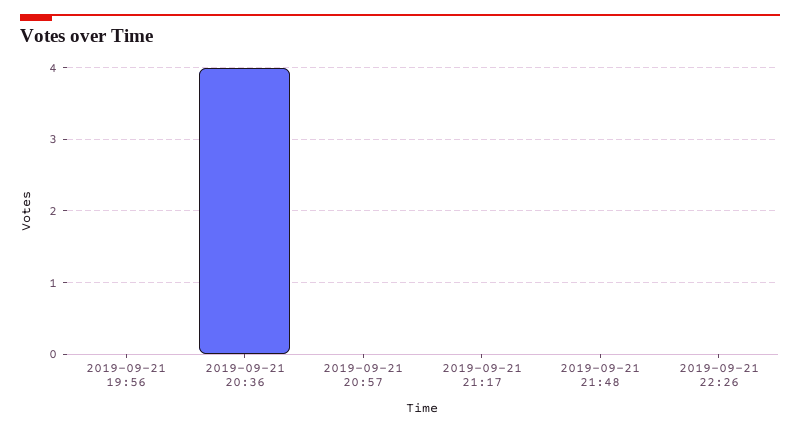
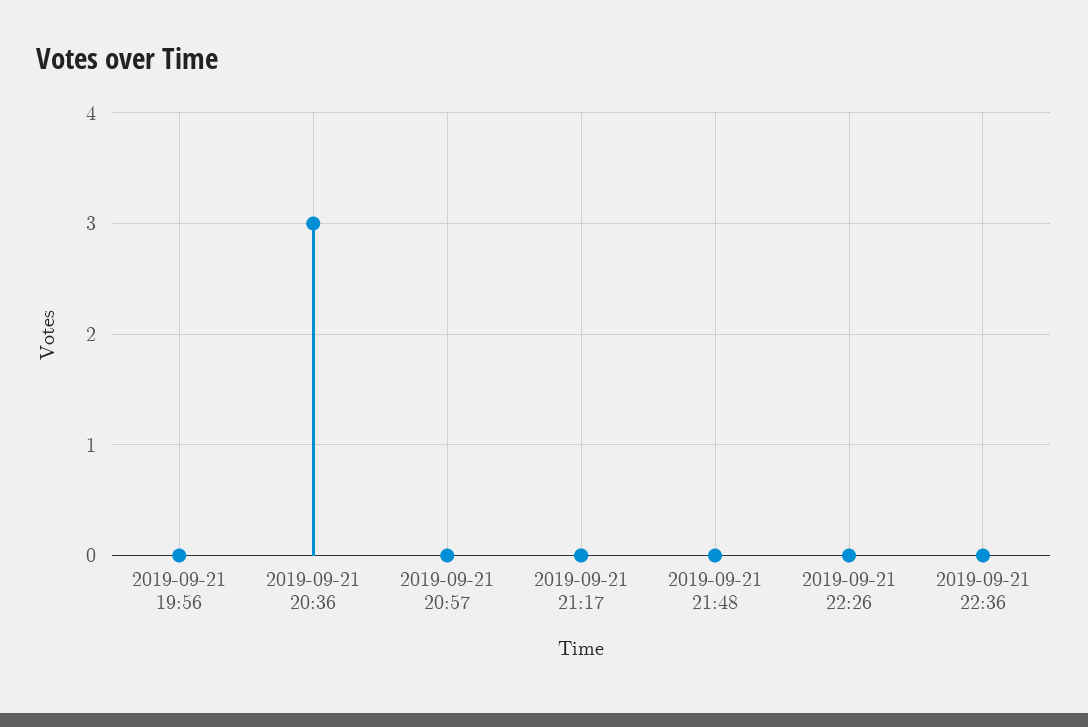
2019-09-21 20:36: 4 -> 3
2019-09-21 22:36: none -> 0

